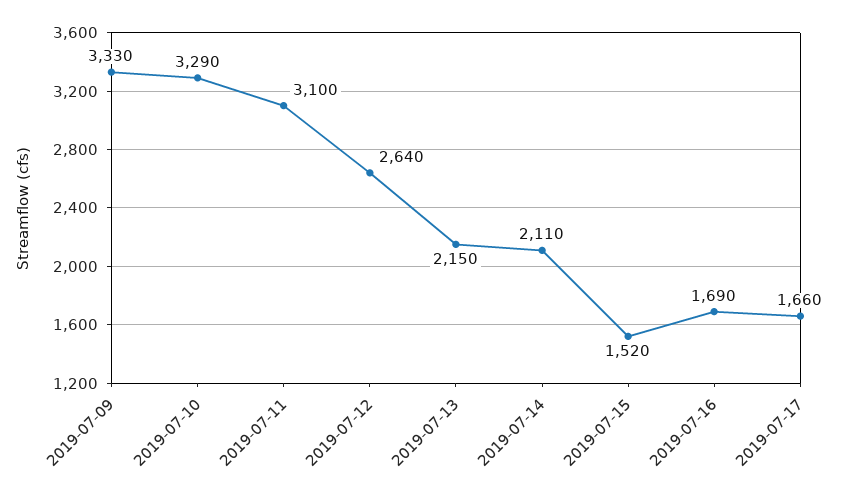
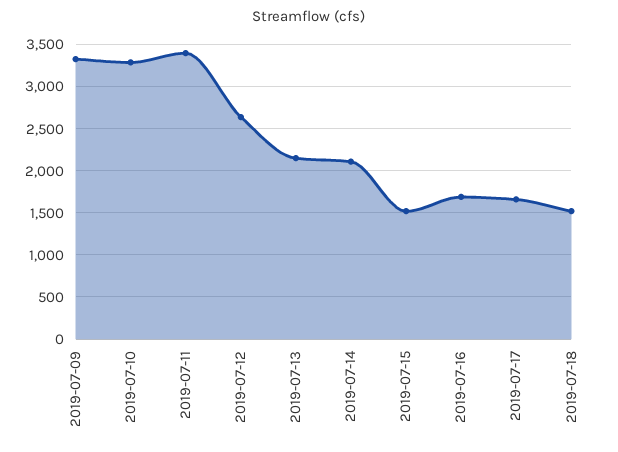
2019-07-11: 3100 -> 3400
2019-07-18: none -> 1500

